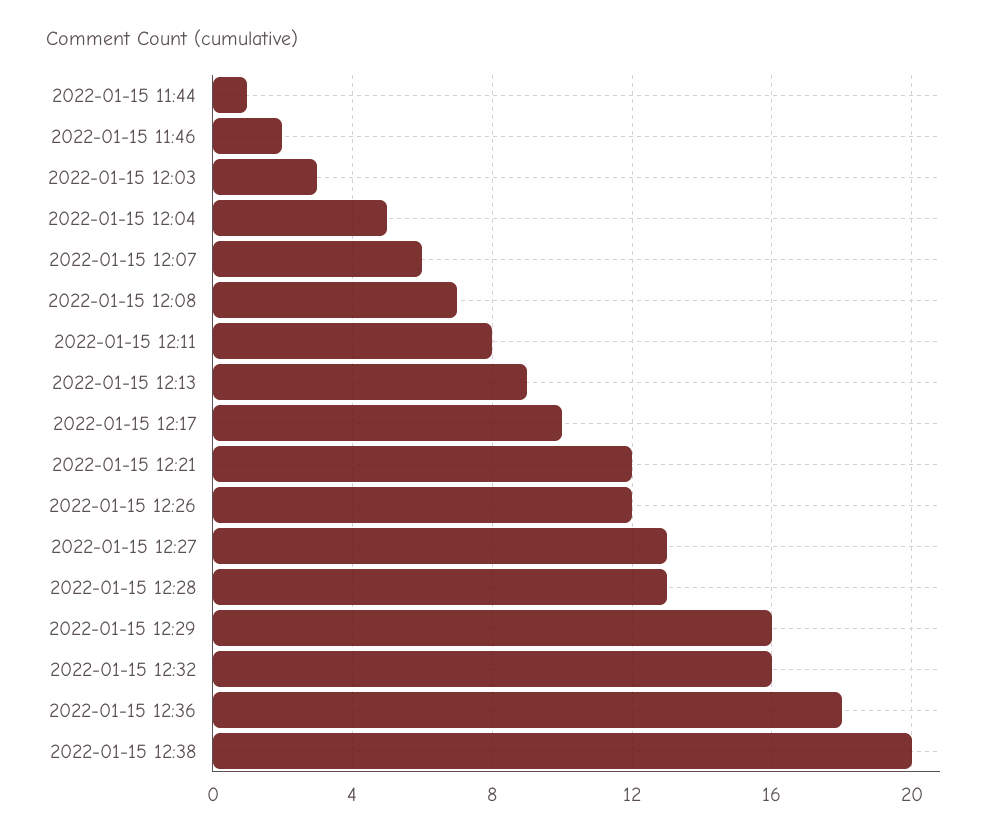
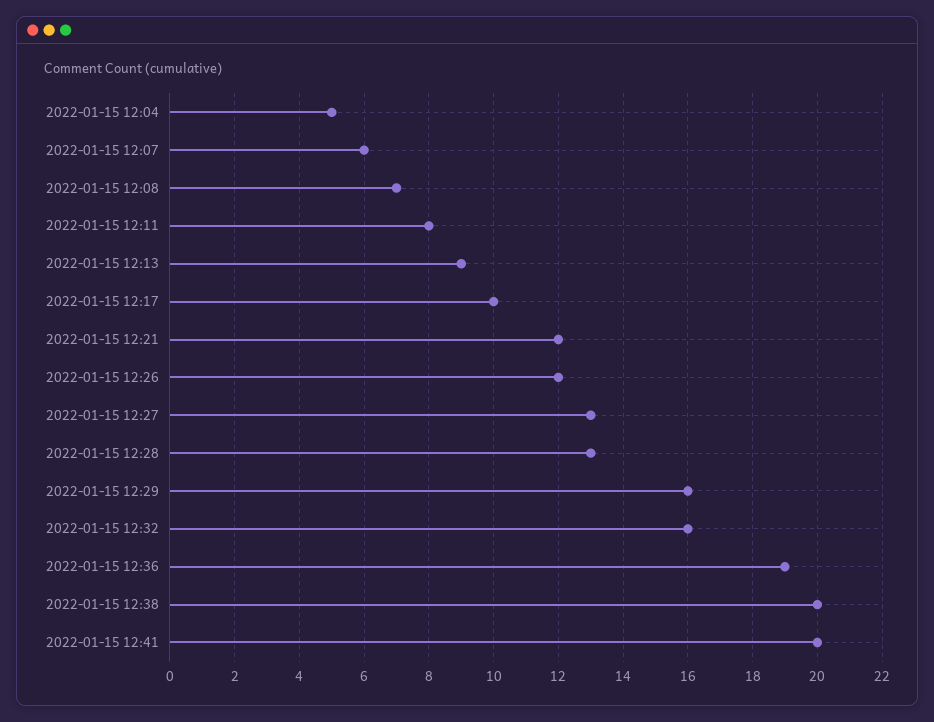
2022-01-15 11:44: 1 -> none
2022-01-15 11:46: 2 -> none
2022-01-15 12:03: 3 -> none
2022-01-15 12:36: 18 -> 19
2022-01-15 12:41: none -> 20

